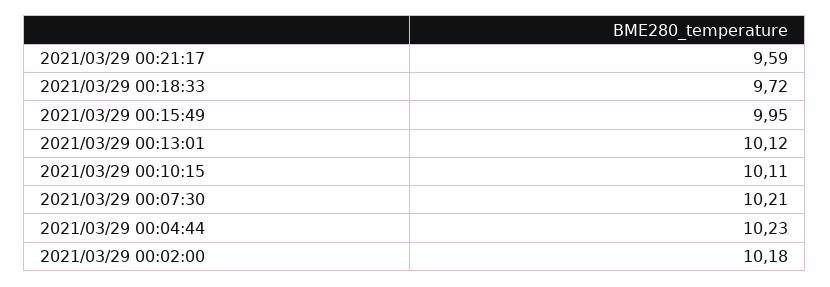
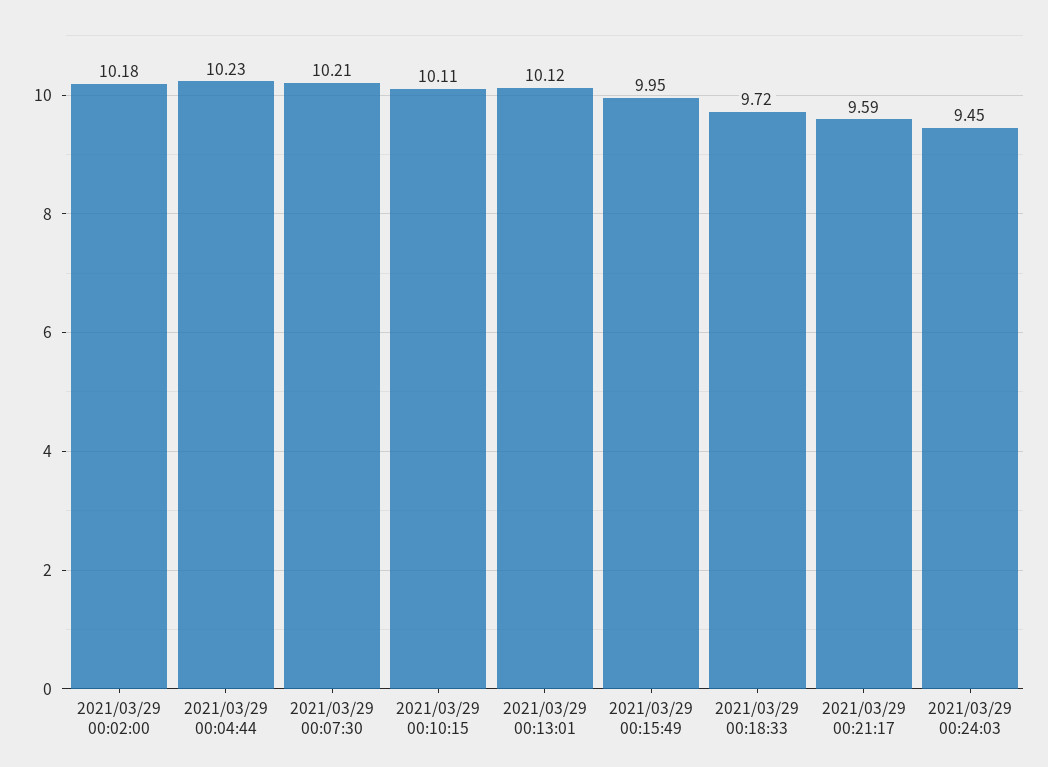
2021/03/29 00:24:03: none -> 9.45

